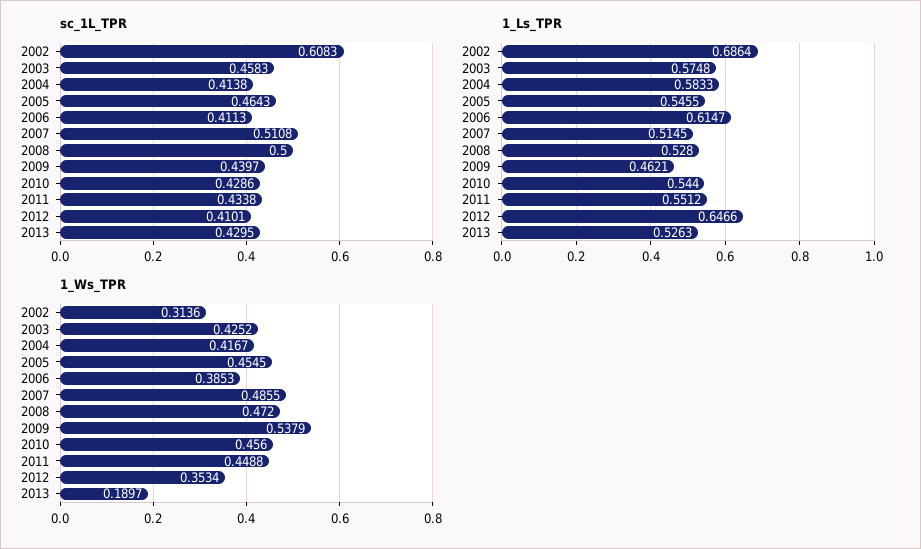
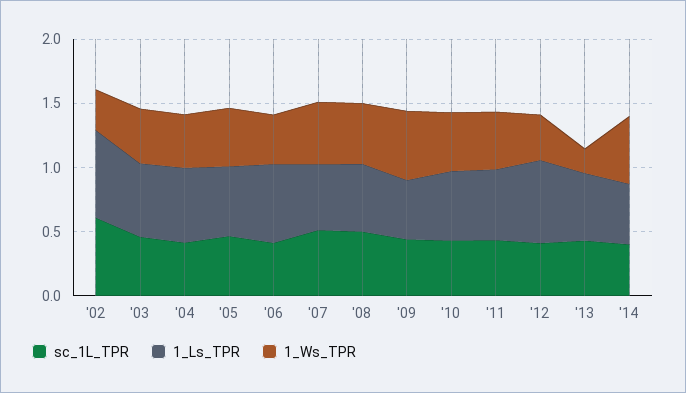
sc_1L_TPR, '14: none -> 0.4
1_Ls_TPR, '14: none -> 0.5
1_Ws_TPR, '14: none -> 0.5

